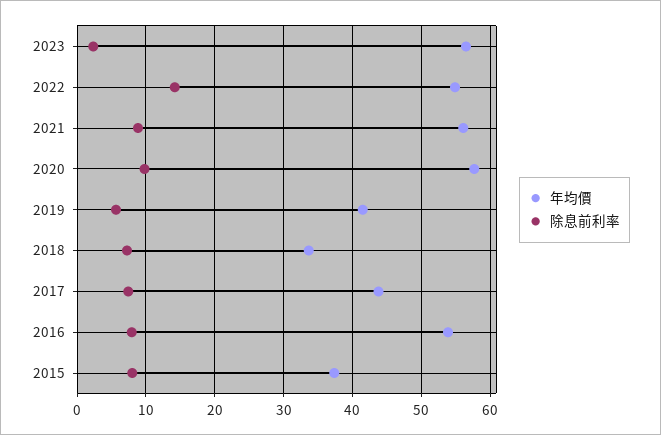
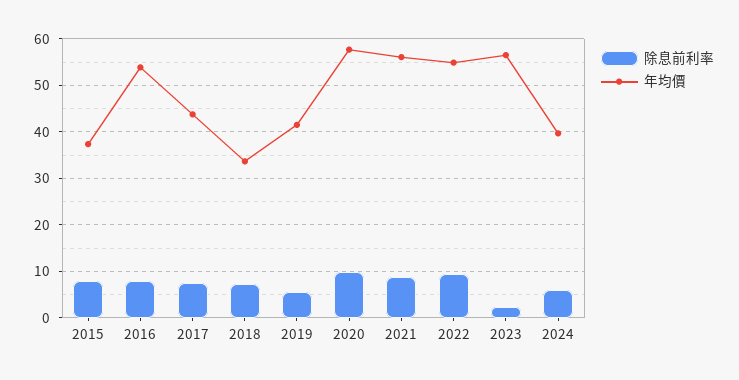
除息前利率, 2022: 14 -> 10
除息前利率, 2024: none -> 6
年均價, 2024: none -> 40

